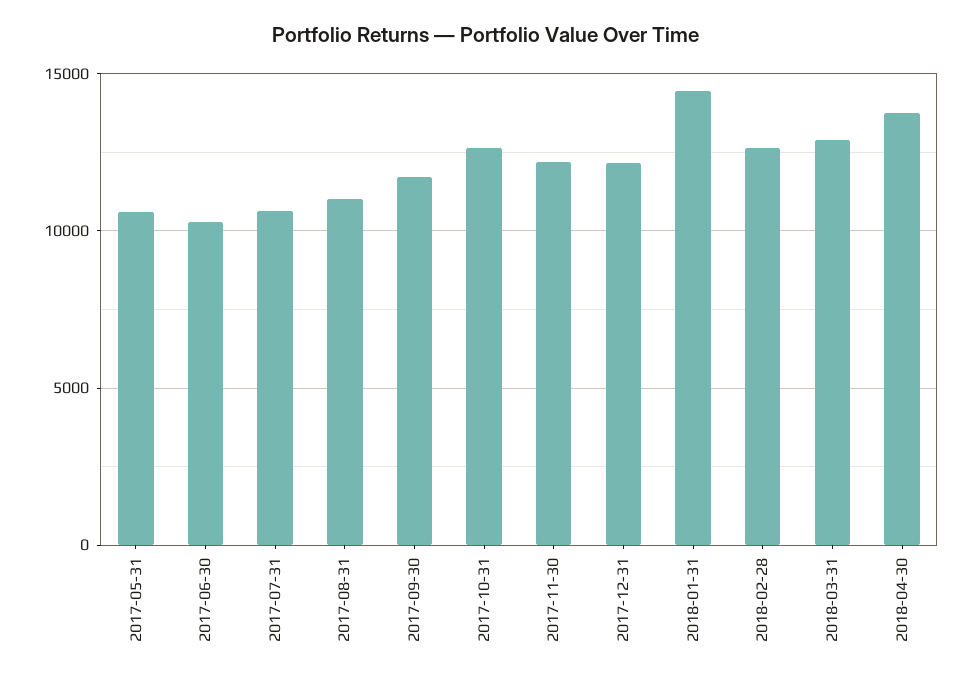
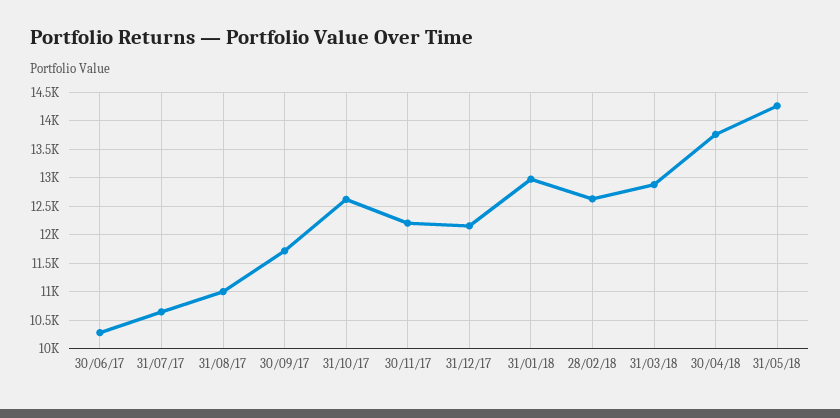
2017-05-31: 10500 -> none
2018-01-31: 14500 -> 13000
31/05/18: none -> 14250

